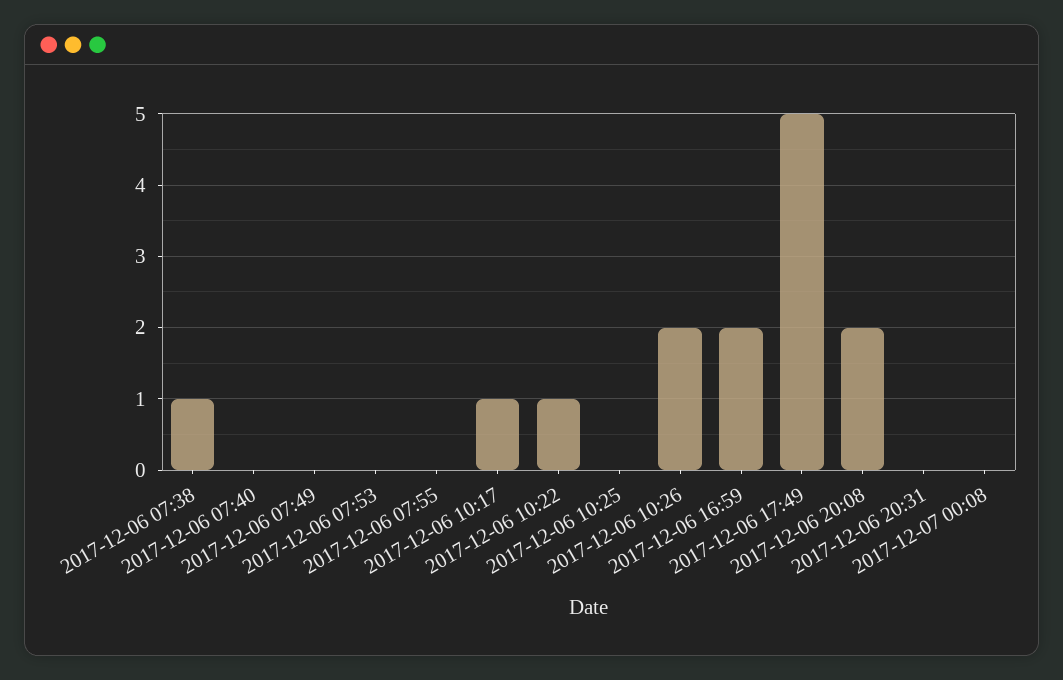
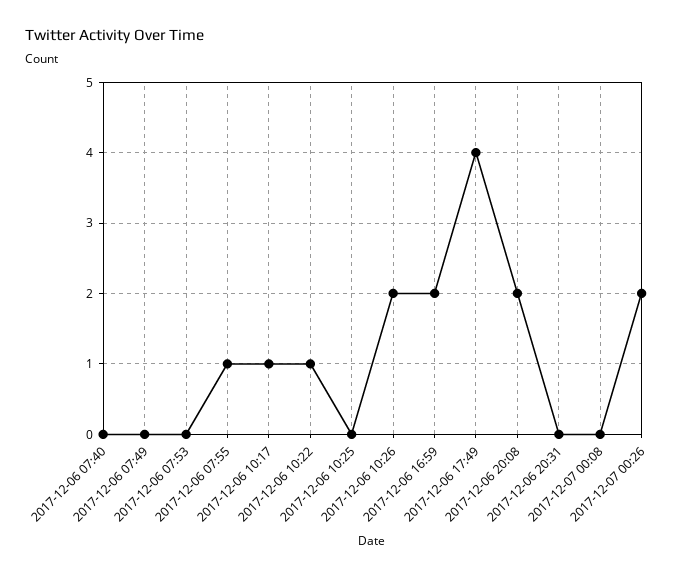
2017-12-06 07:38: 1 -> none
2017-12-06 07:55: 0 -> 1
2017-12-06 17:49: 5 -> 4
2017-12-07 00:26: none -> 2

